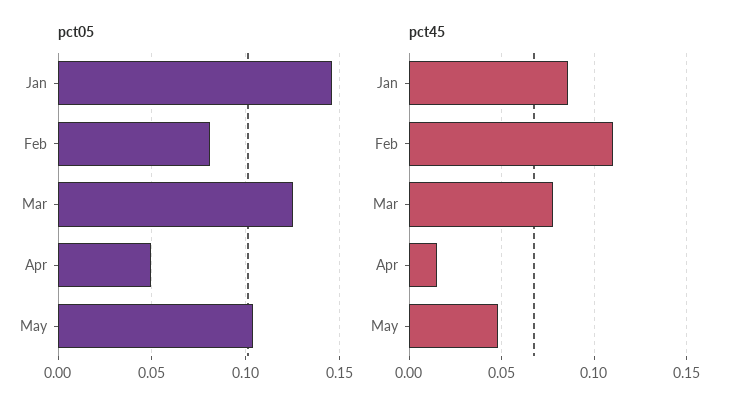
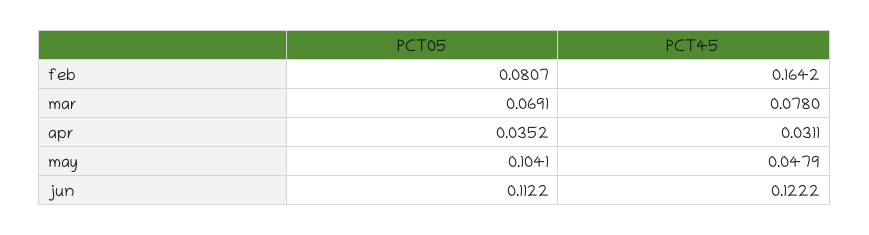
pct05, Jan: 0.145 -> none
pct05, Mar: 0.125 -> 0.0691
pct05, Apr: 0.05 -> 0.0352
pct45, Jan: 0.085 -> none
pct45, Feb: 0.11 -> 0.1642
pct45, Apr: 0.015 -> 0.0311
pct05, jun: none -> 0.1122
pct45, jun: none -> 0.1222

